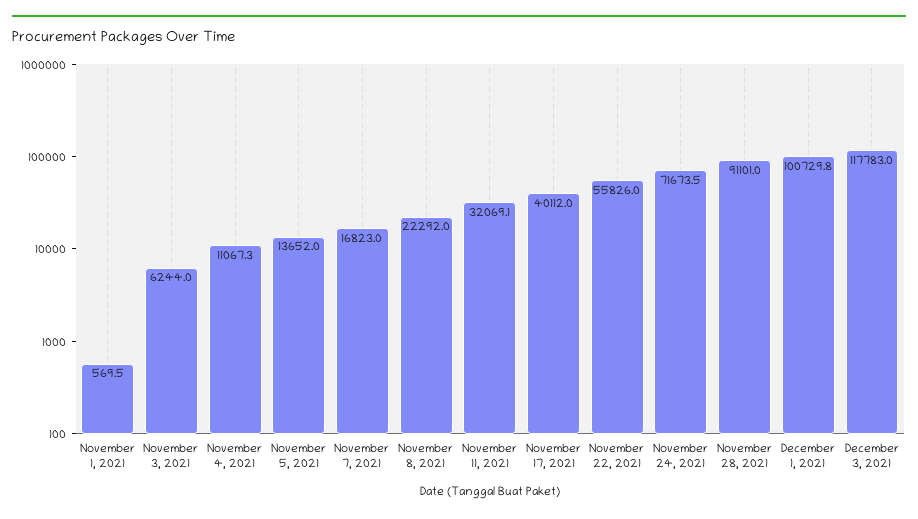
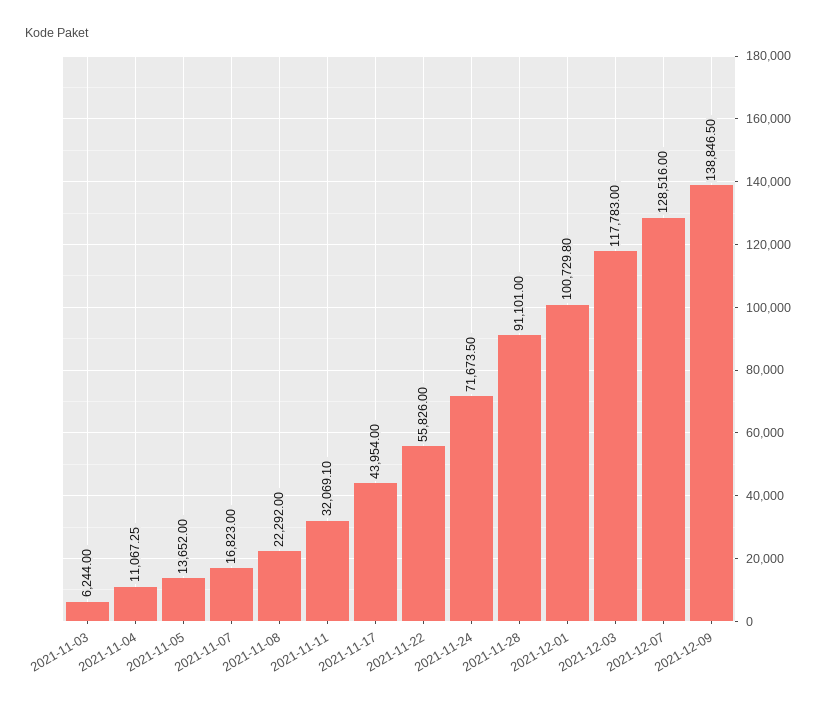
November 1, 2021: 569.5 -> none
November 17, 2021: 40112 -> 43954
2021-12-07: none -> 128516
2021-12-09: none -> 138846.5

